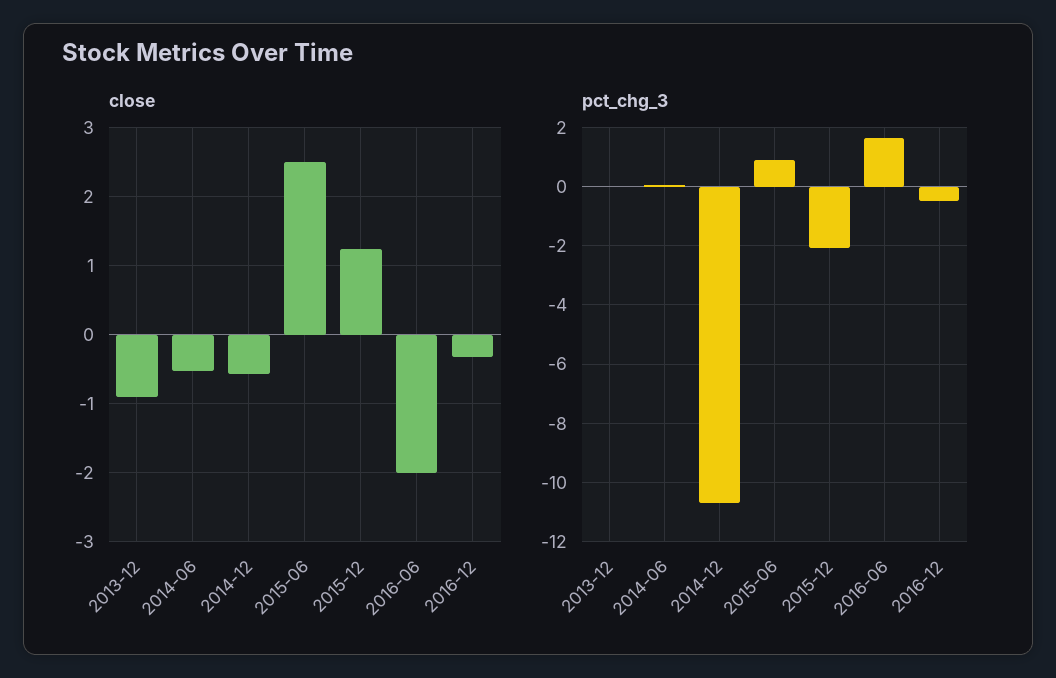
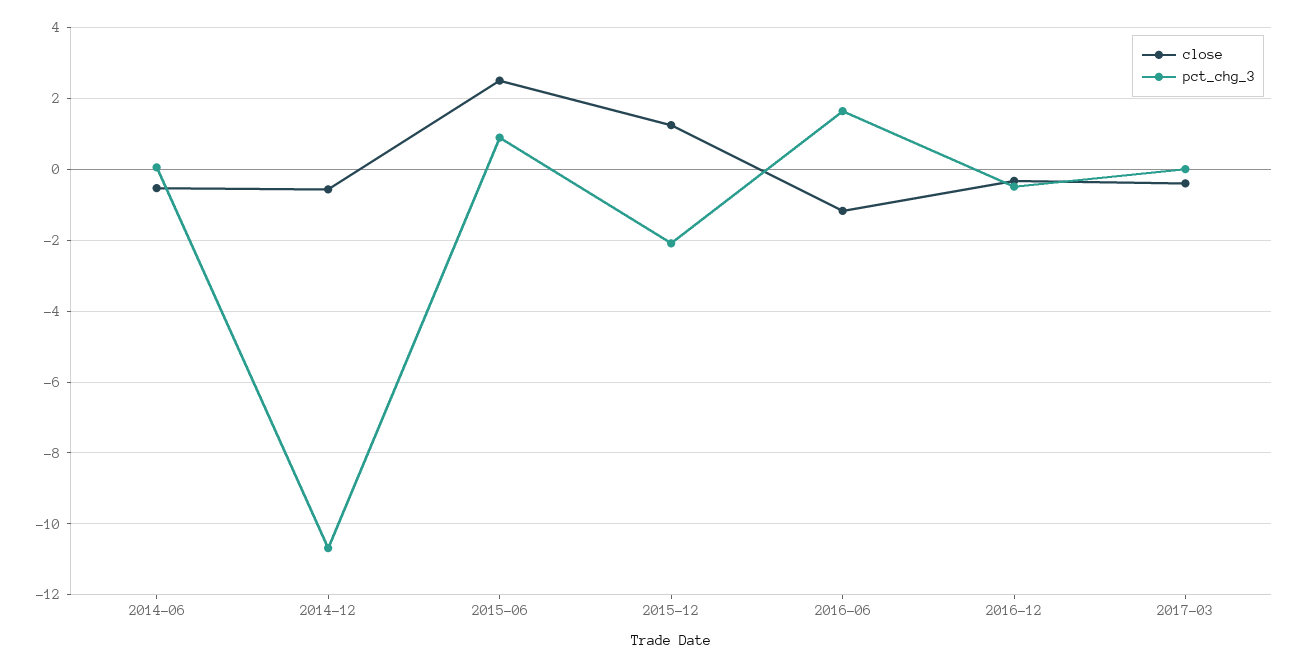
close, 2013-12: -0.9 -> none
close, 2016-06: -2 -> -1.2
pct_chg_3, 2013-12: 0 -> none
close, 2017-03: none -> -0.4
pct_chg_3, 2017-03: none -> 0

